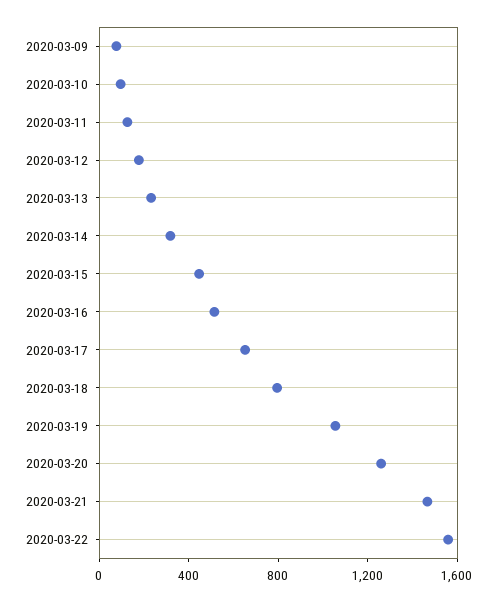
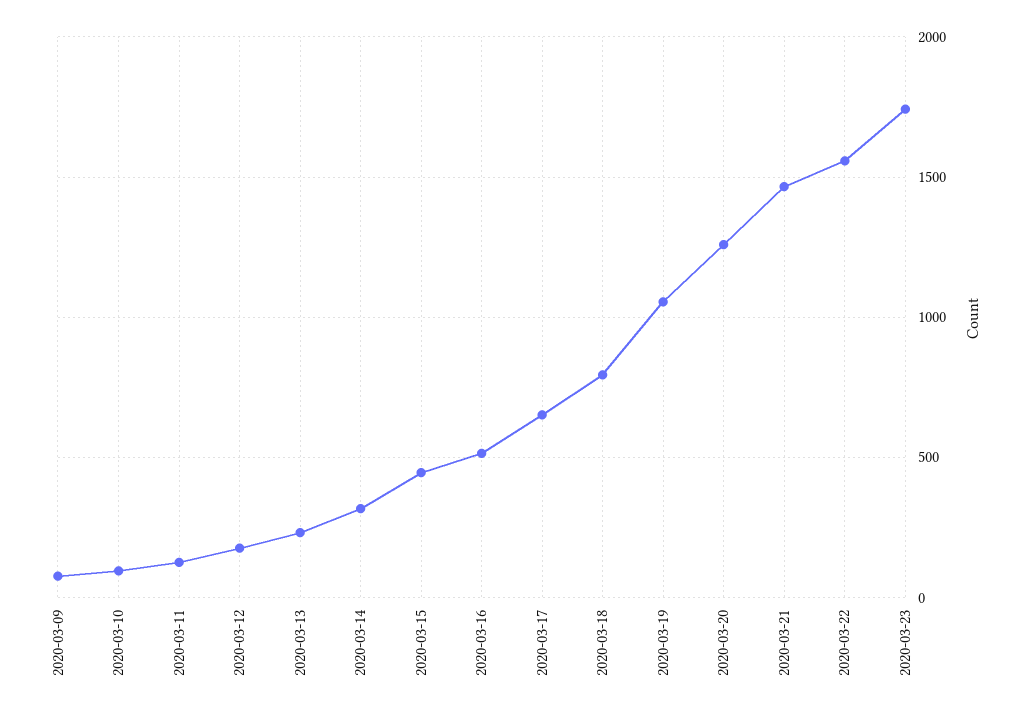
2020-03-23: none -> 1750

